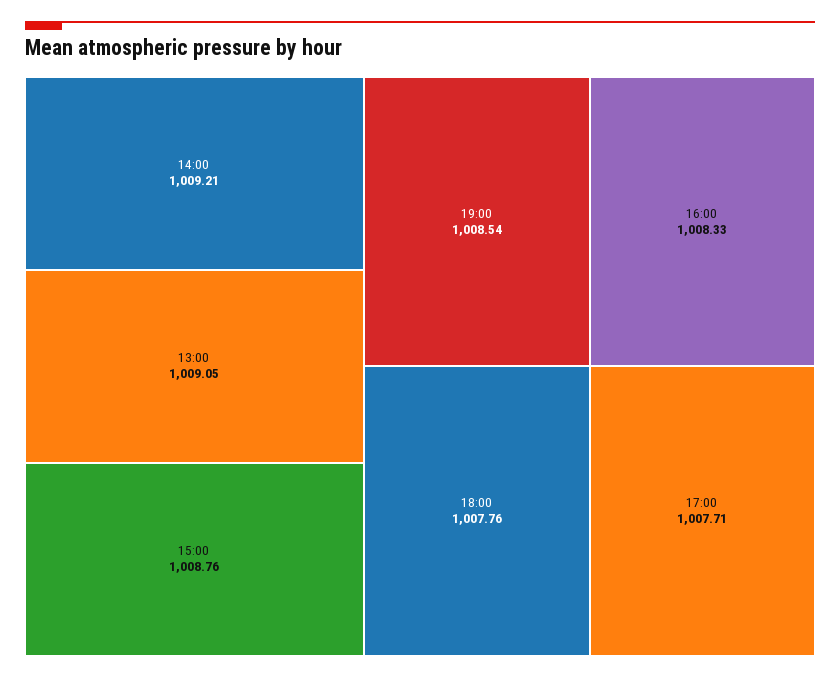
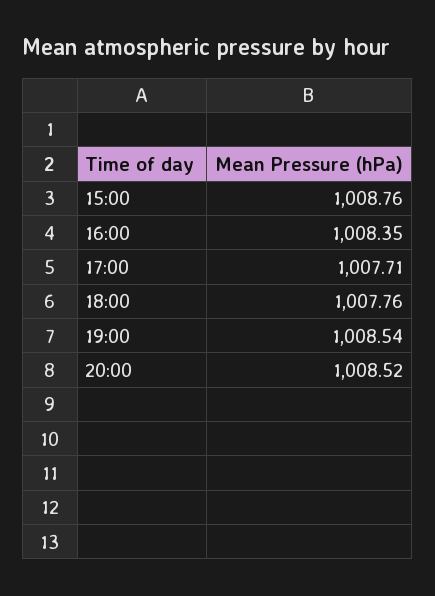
14:00: 1009.21 -> none
13:00: 1009.05 -> none
16:00: 1008.33 -> 1008.35
20:00: none -> 1008.52

